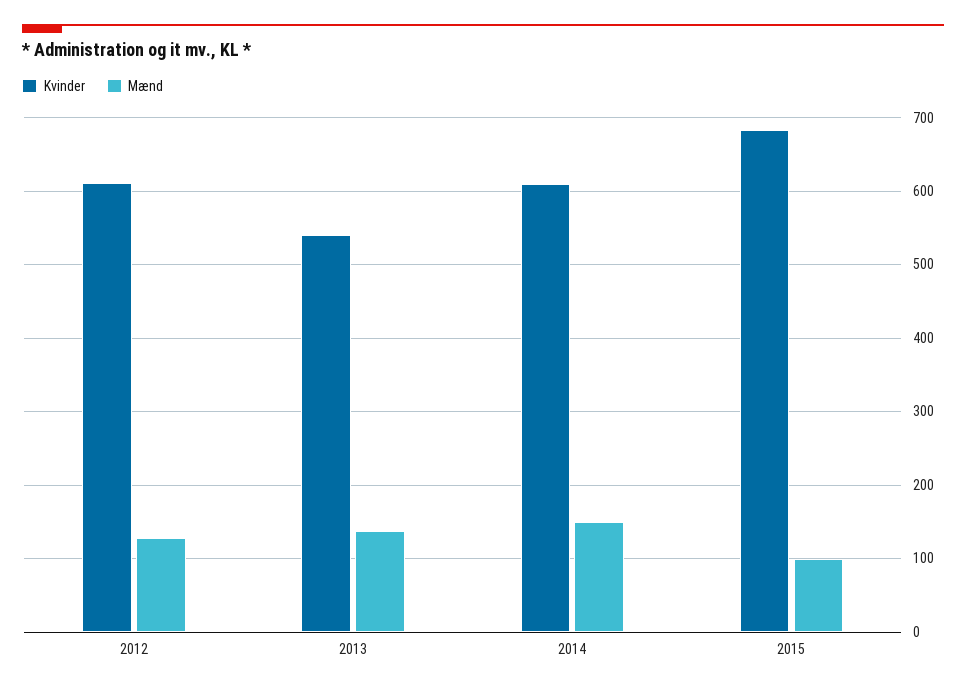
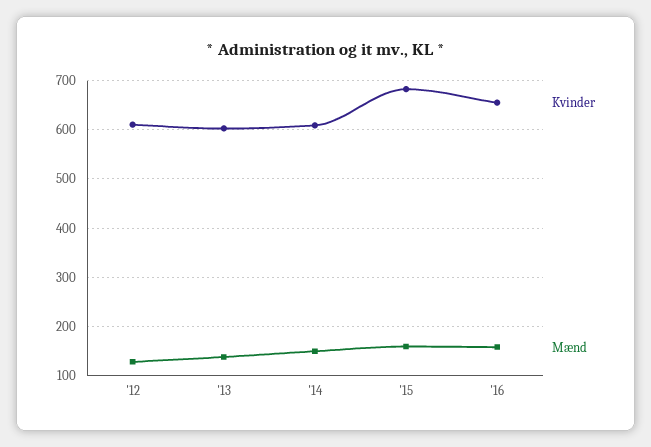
Kvinder, 2013: 540 -> 600
Mænd, 2015: 100 -> 160
Kvinder, '16: none -> 660
Mænd, '16: none -> 160

